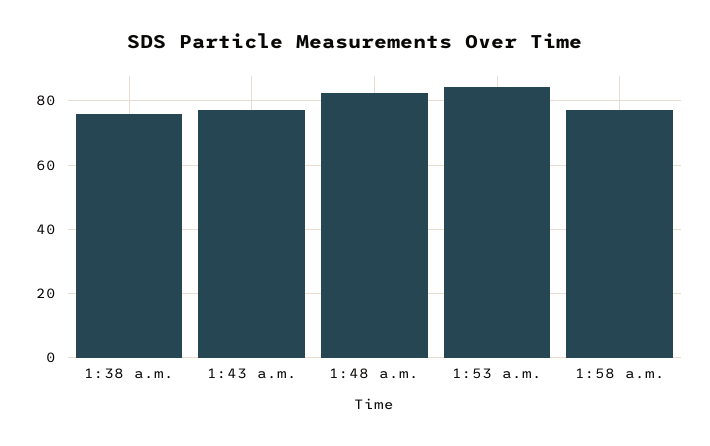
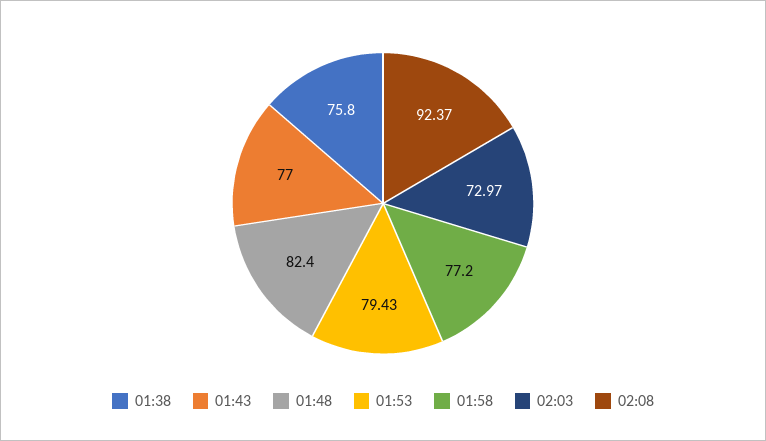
1:53 a.m.: 84 -> 79.43
02:03: none -> 72.97
02:08: none -> 92.37

